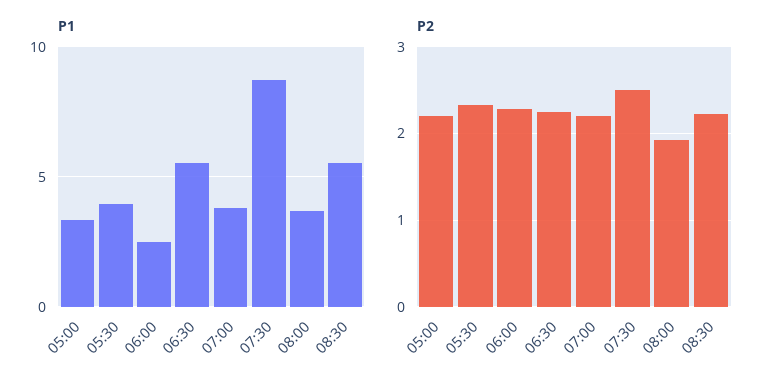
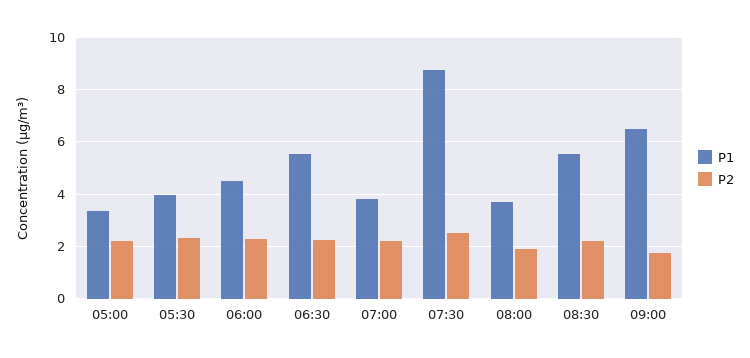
P1, 06:00: 2.5 -> 4.5
P1, 09:00: none -> 6.5
P2, 09:00: none -> 1.75

